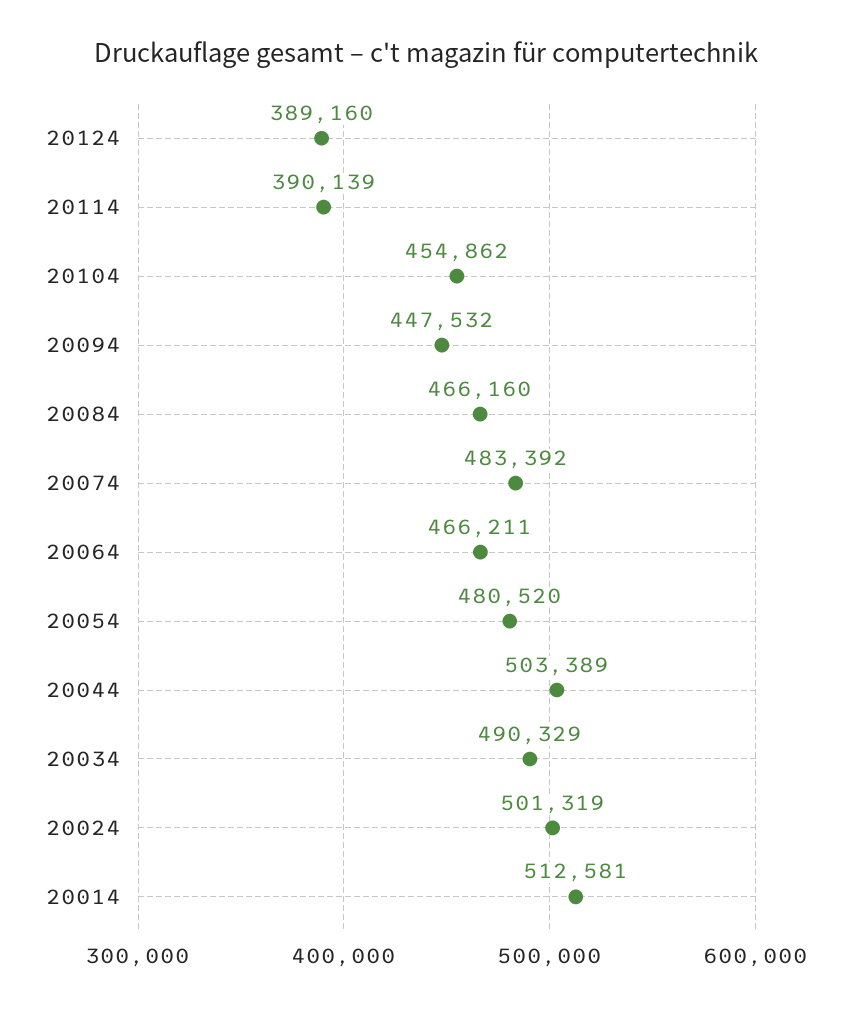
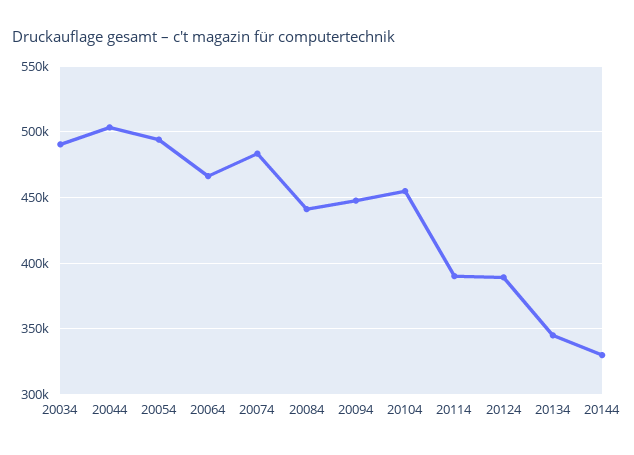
20084: 466160 -> 440000
20054: 480520 -> 495000
20024: 501319 -> none
20014: 512581 -> none
20134: none -> 345000
20144: none -> 330000

